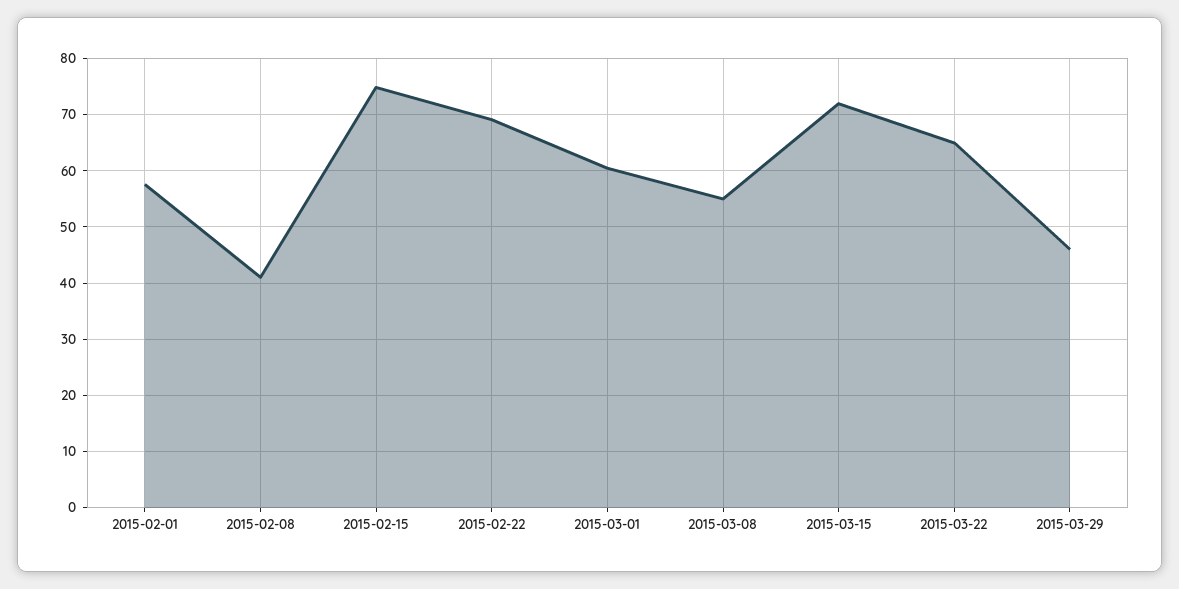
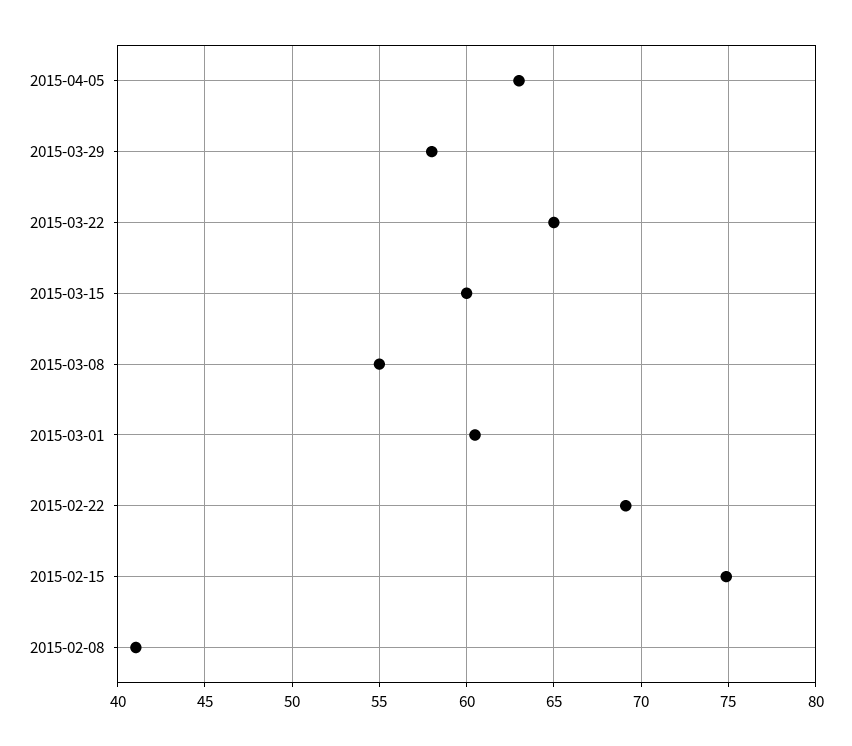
2015-02-01: 58 -> none
2015-03-15: 72 -> 60
2015-03-29: 46 -> 58
2015-04-05: none -> 63

